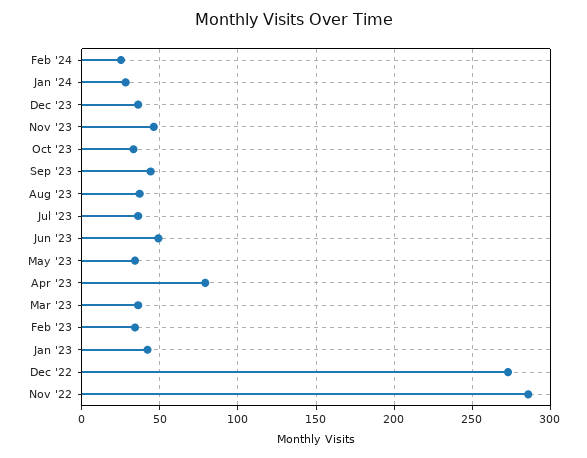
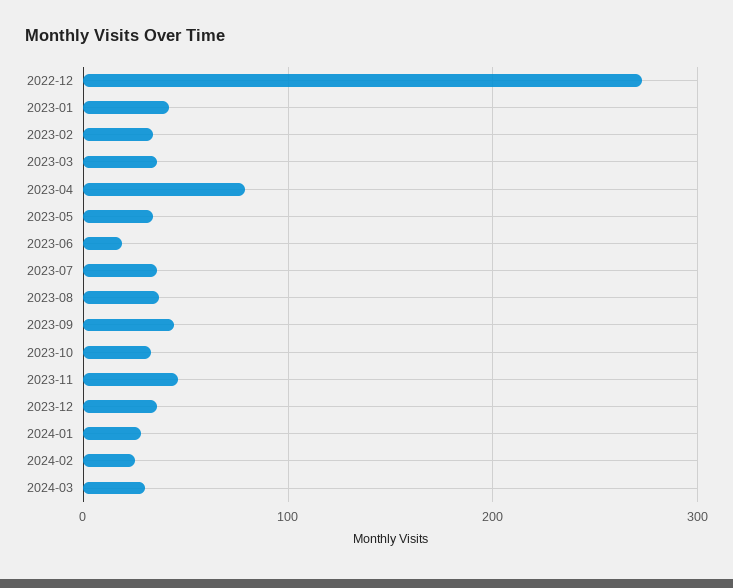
Jun '23: 50 -> 20
Nov '22: 285 -> none
2024-03: none -> 30

